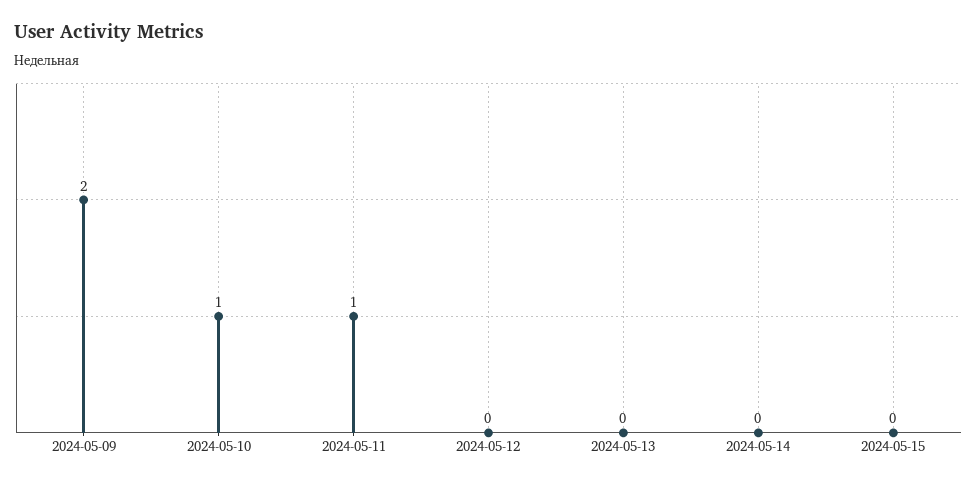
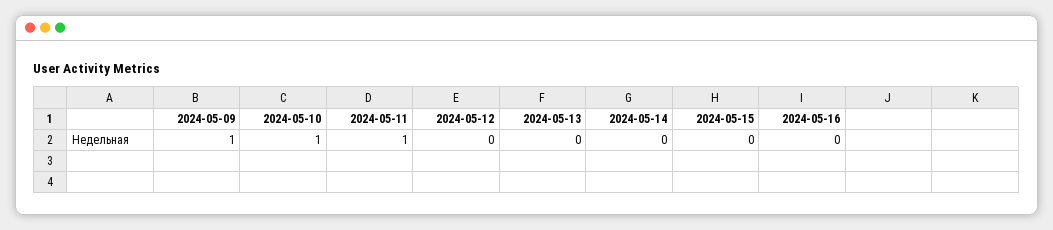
2024-05-09: 2 -> 1
2024-05-16: none -> 0

